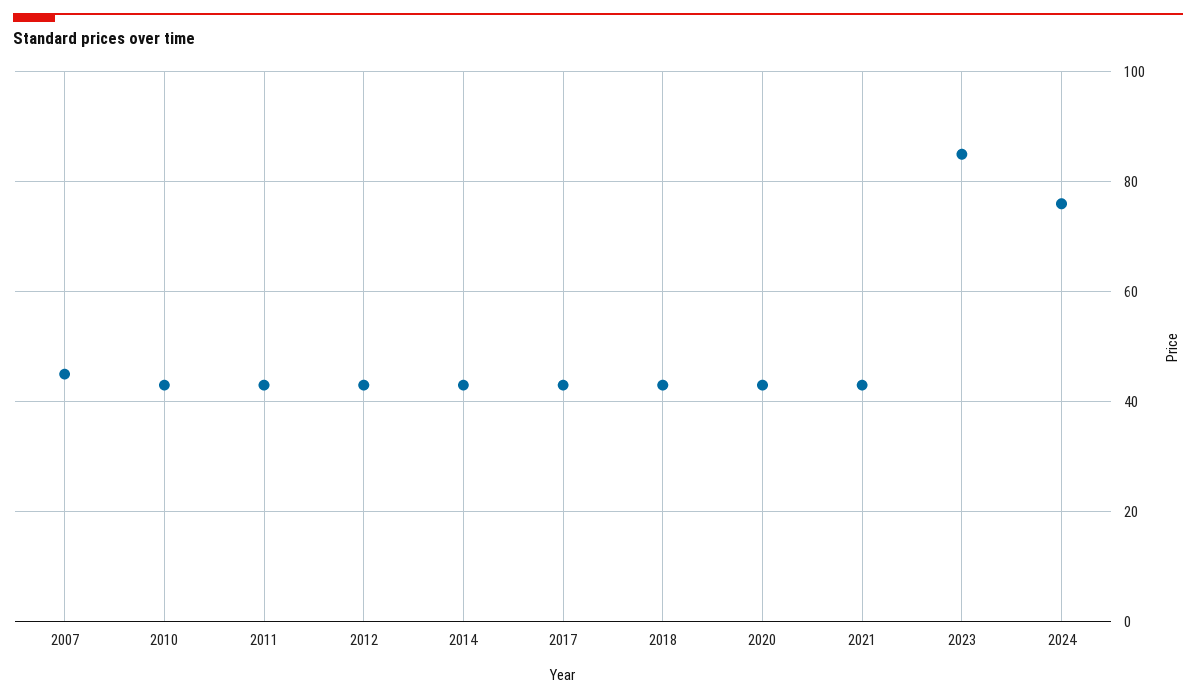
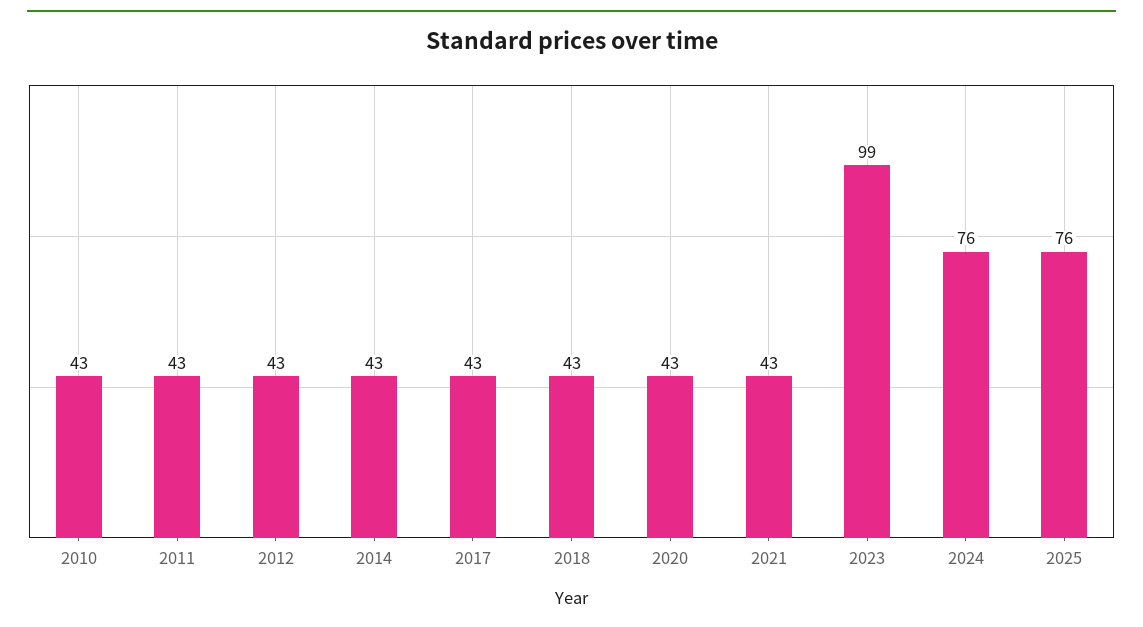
2007: 45 -> none
2023: 85 -> 99
2025: none -> 76

